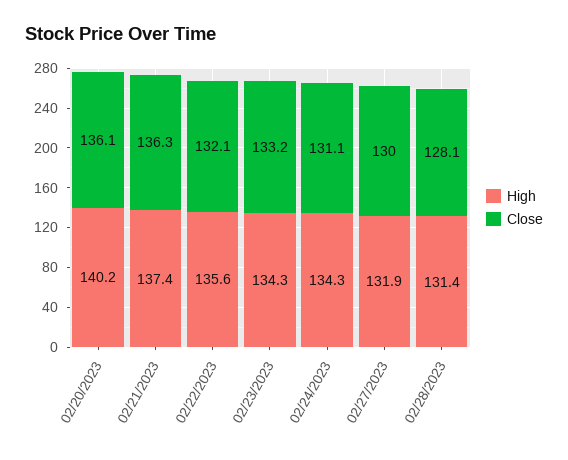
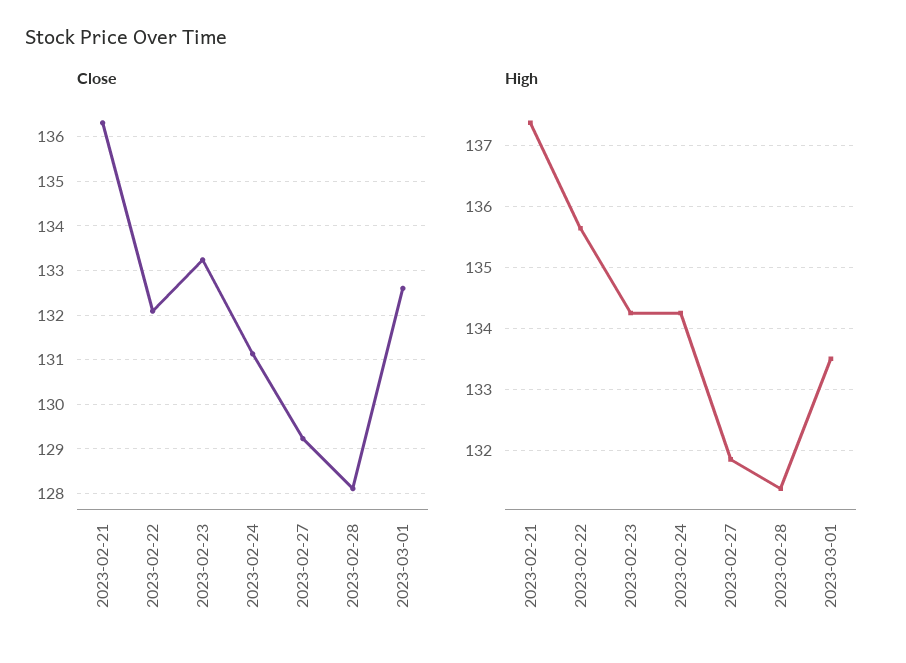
High, 02/20/2023: 140.2 -> none
Close, 02/20/2023: 136.1 -> none
Close, 02/27/2023: 130 -> 129.2
Close, 2023-03-01: none -> 132.6
High, 2023-03-01: none -> 133.5

